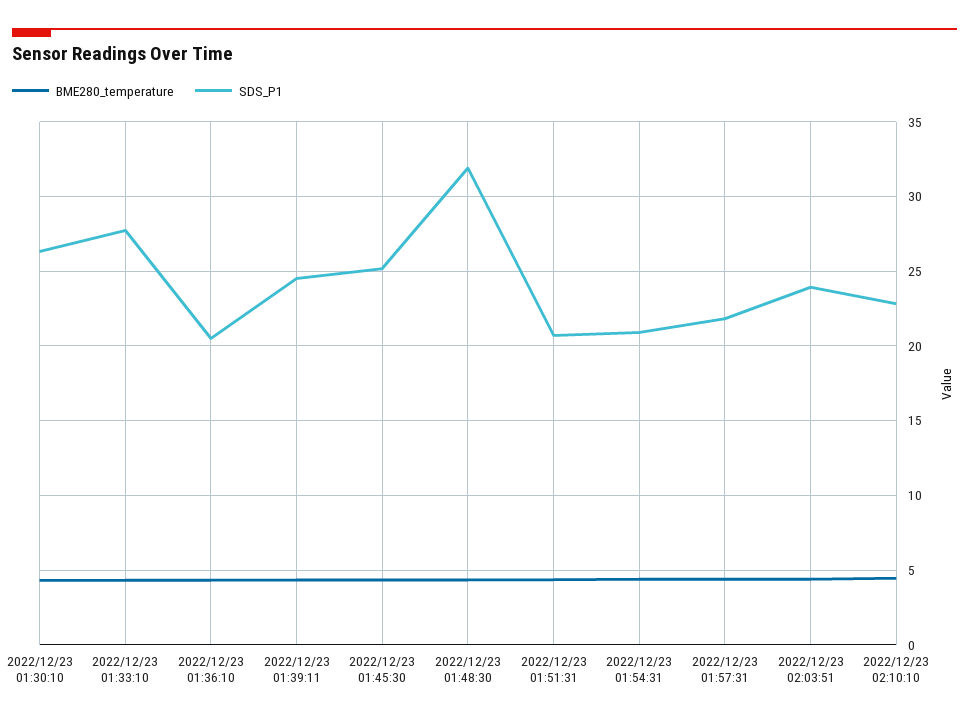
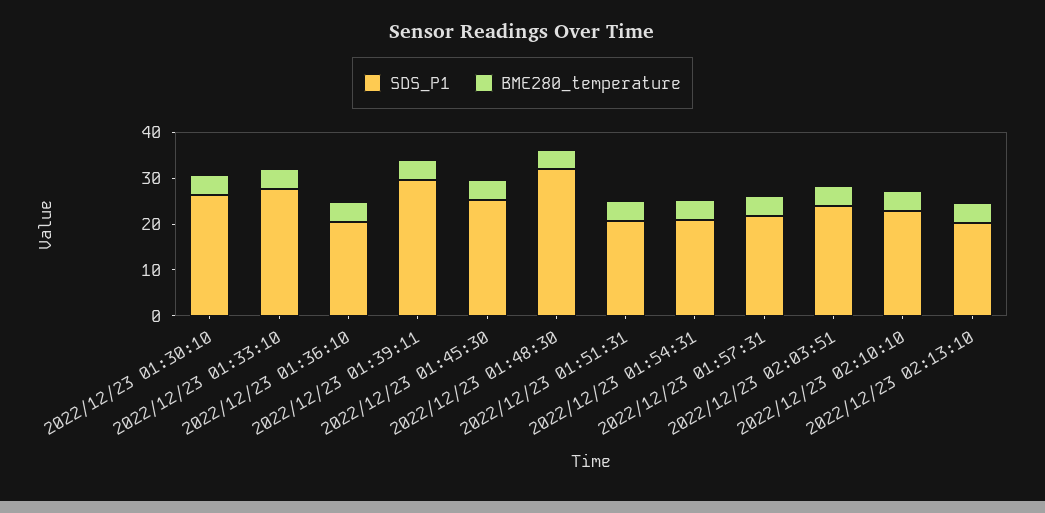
SDS_P1, 2022/12/23 01:39:11: 24.5 -> 30
SDS_P1, 2022/12/23 02:13:10: none -> 20
BME280_temperature, 2022/12/23 02:13:10: none -> 4

